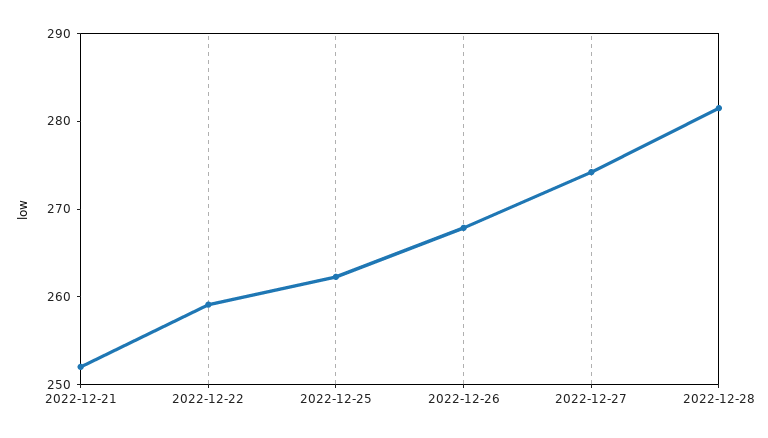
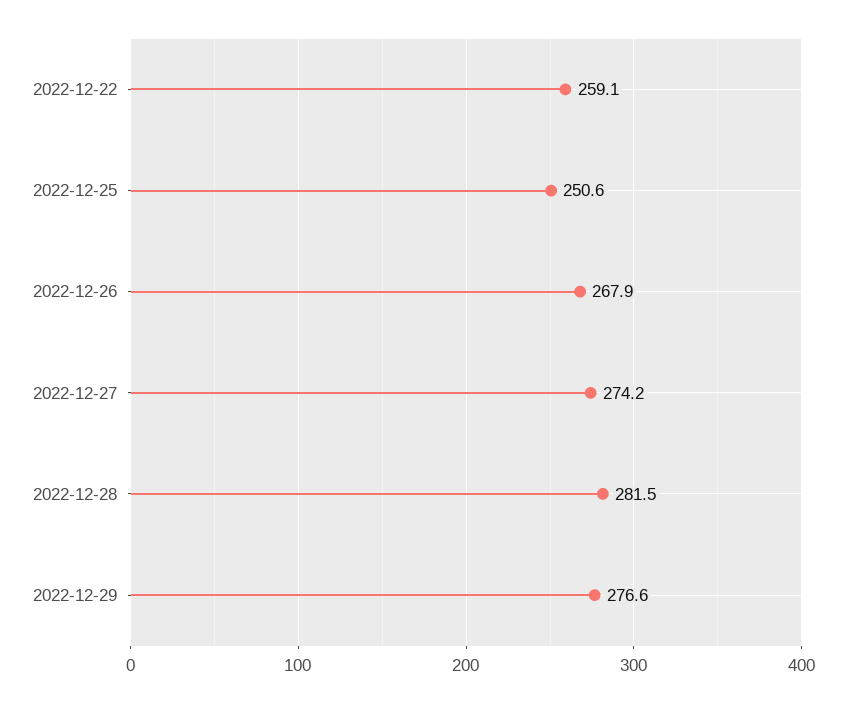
2022-12-21: 252 -> none
2022-12-25: 262 -> 250.6
2022-12-29: none -> 276.6

